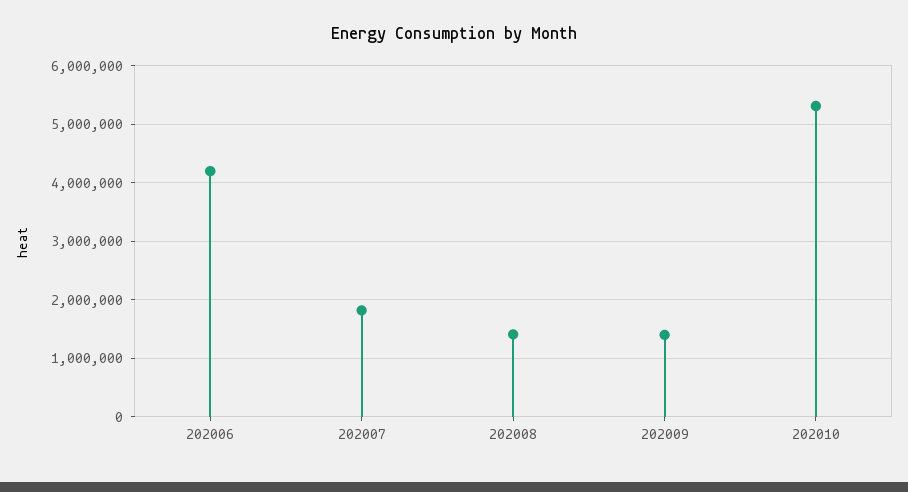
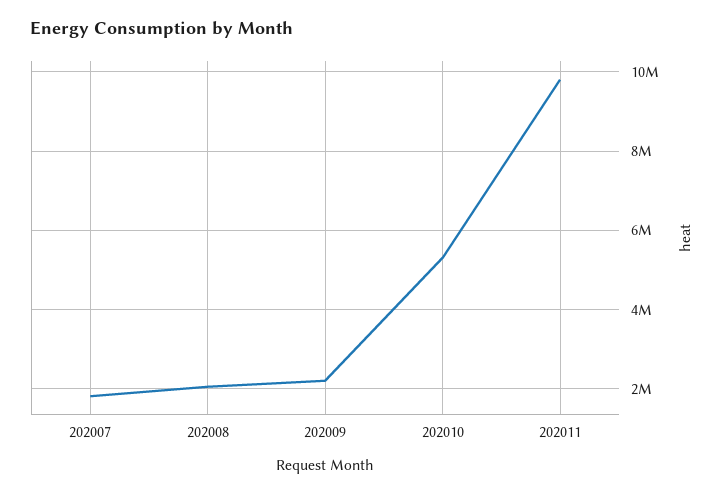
202006: 4200000 -> none
202008: 1400000 -> 2000000
202009: 1400000 -> 2200000
202011: none -> 9800000

